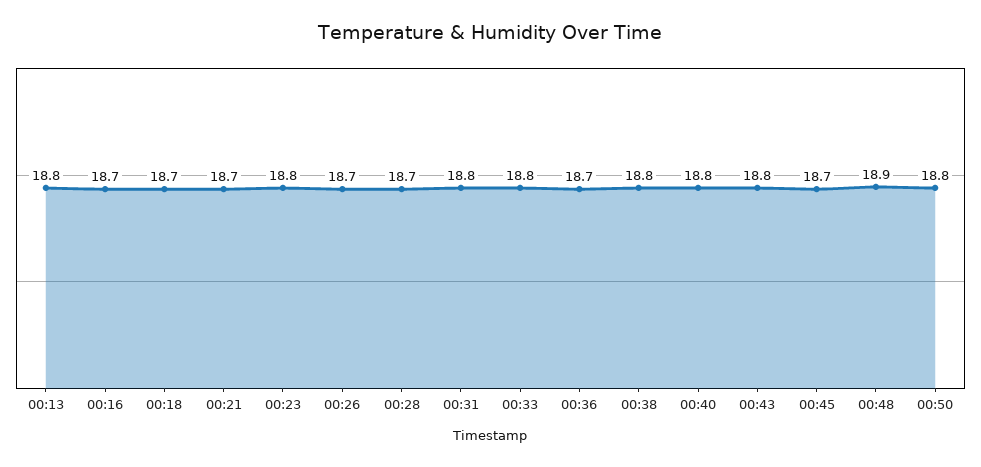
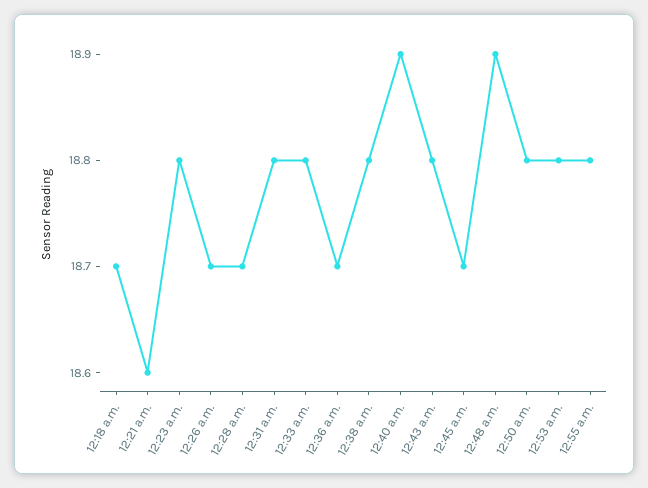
00:13: 18.8 -> none
00:16: 18.7 -> none
00:21: 18.7 -> 18.6
00:40: 18.8 -> 18.9
12:53 a.m.: none -> 18.8
12:55 a.m.: none -> 18.8

